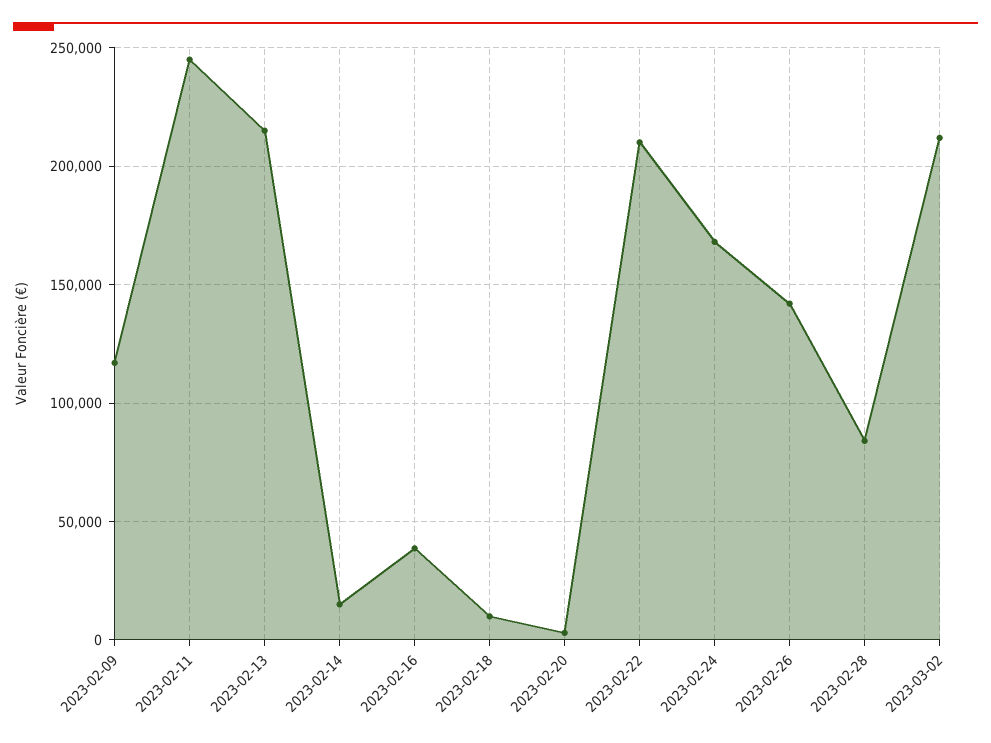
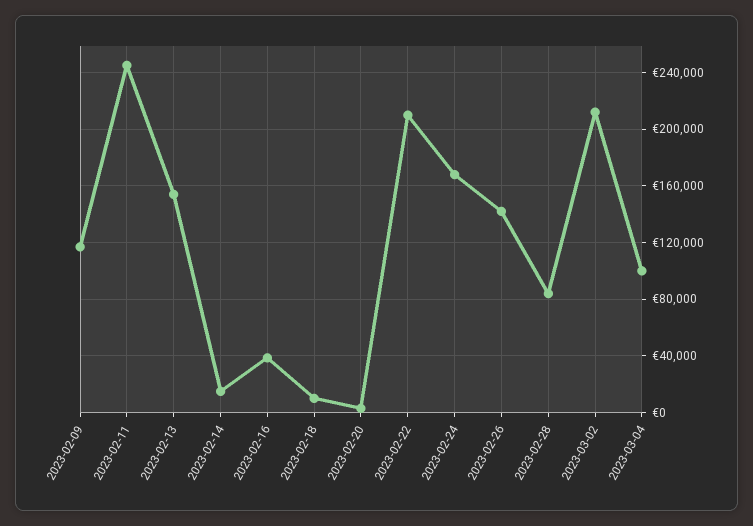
2023-02-13: 215000 -> 155000
2023-03-04: none -> 100000

